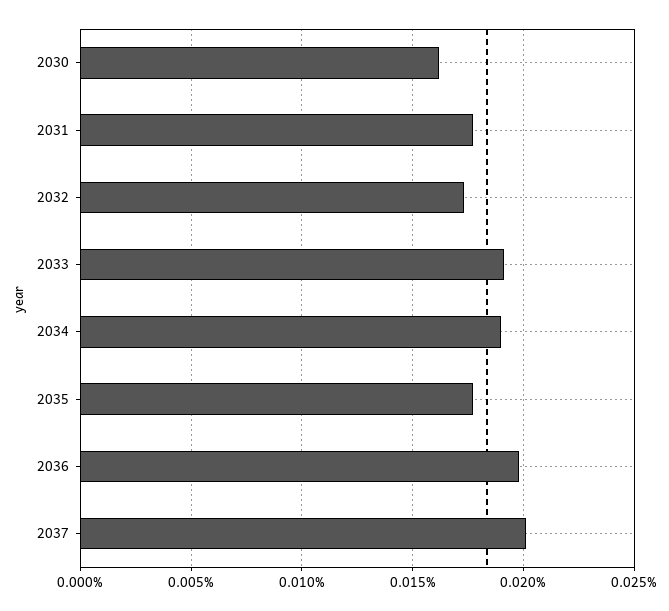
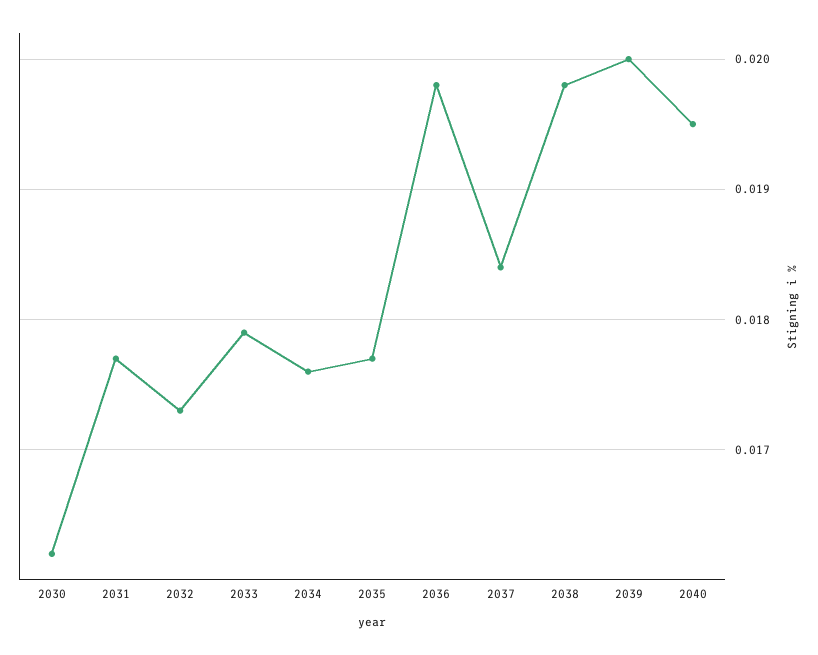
2033: 0.019 -> 0.0179
2034: 0.019 -> 0.0176
2037: 0.02 -> 0.0184
2038: none -> 0.0198
2039: none -> 0.02
2040: none -> 0.0195

